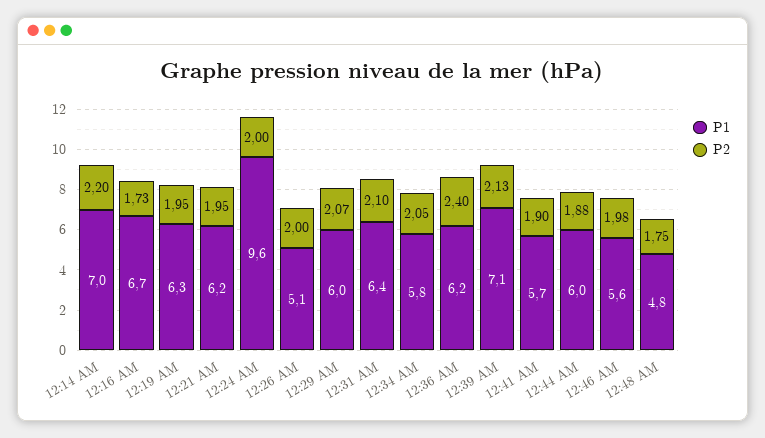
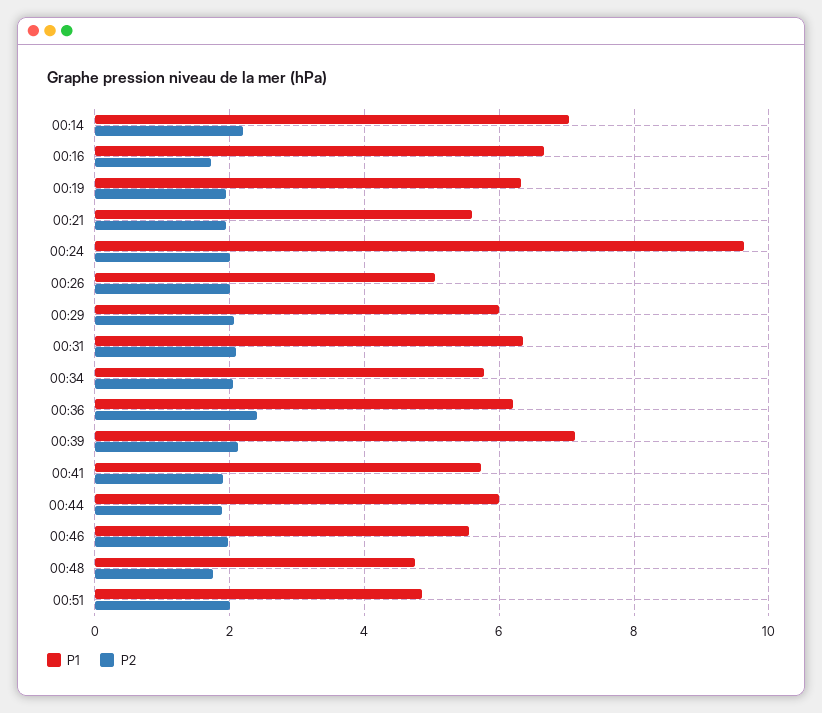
P1, 12:21 AM: 6.2 -> 5.6
P1, 00:51: none -> 4.8
P2, 00:51: none -> 2

